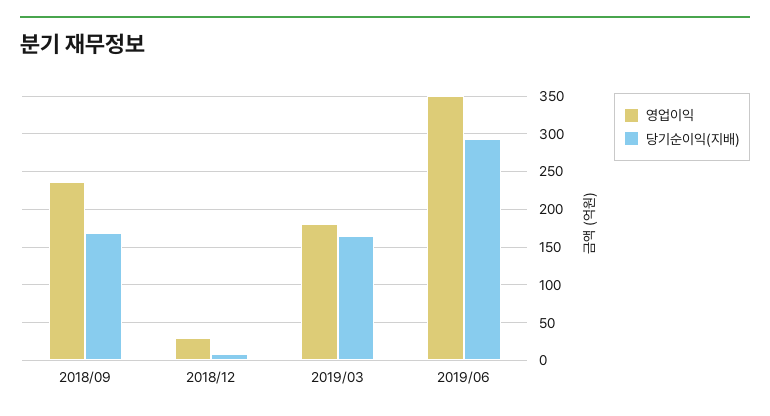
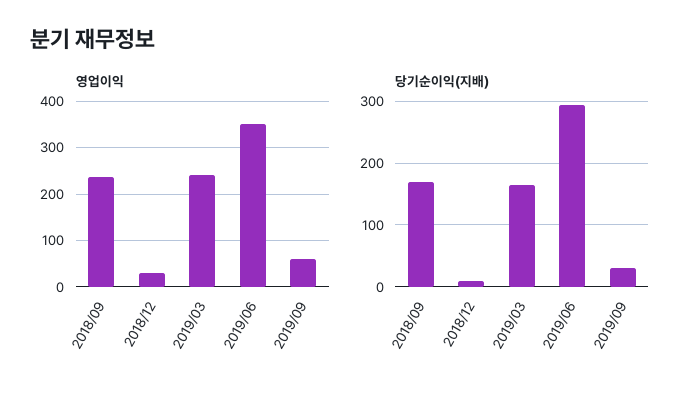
영업이익, 2019/03: 180 -> 240
영업이익, 2019/09: none -> 60
당기순이익(지배), 2019/09: none -> 30

